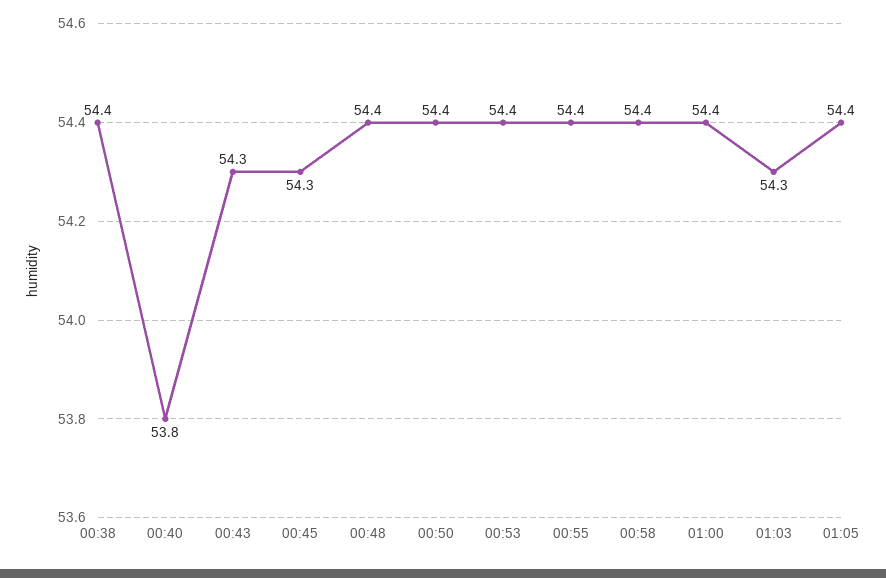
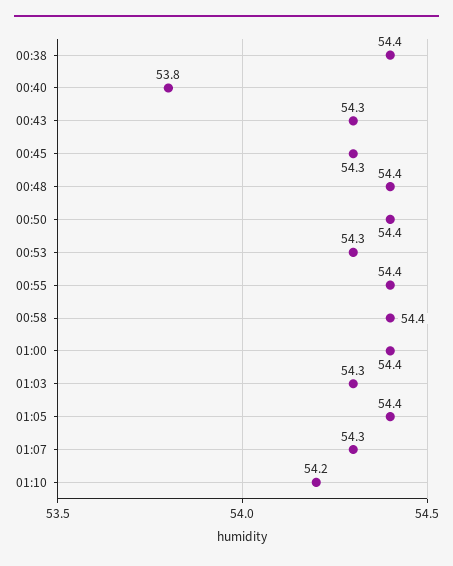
00:53: 54.4 -> 54.3
01:07: none -> 54.3
01:10: none -> 54.2

